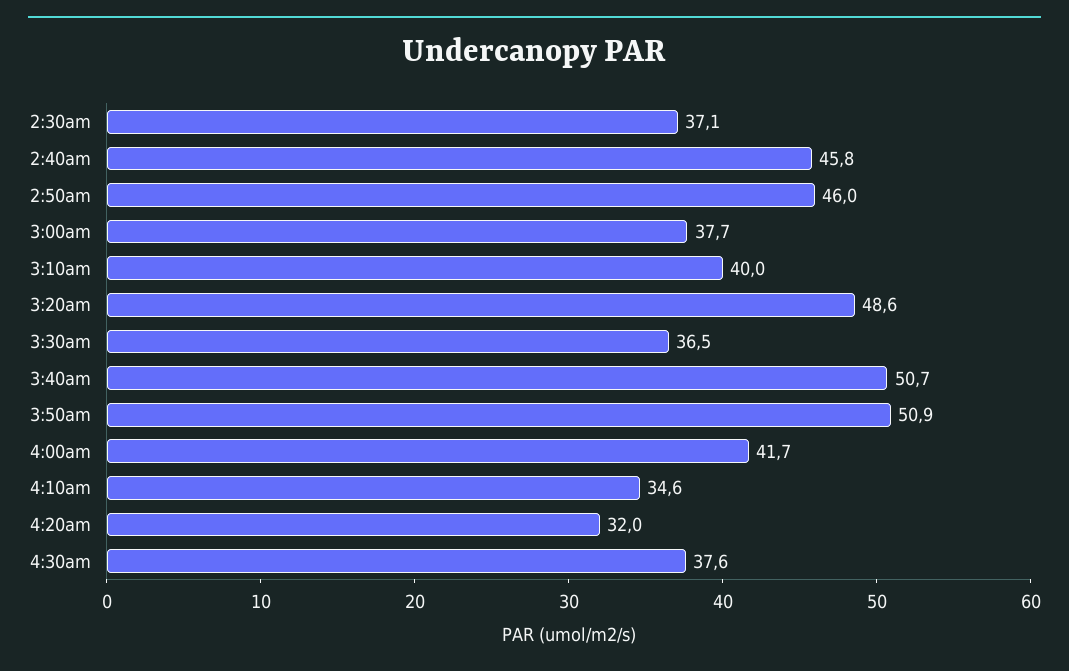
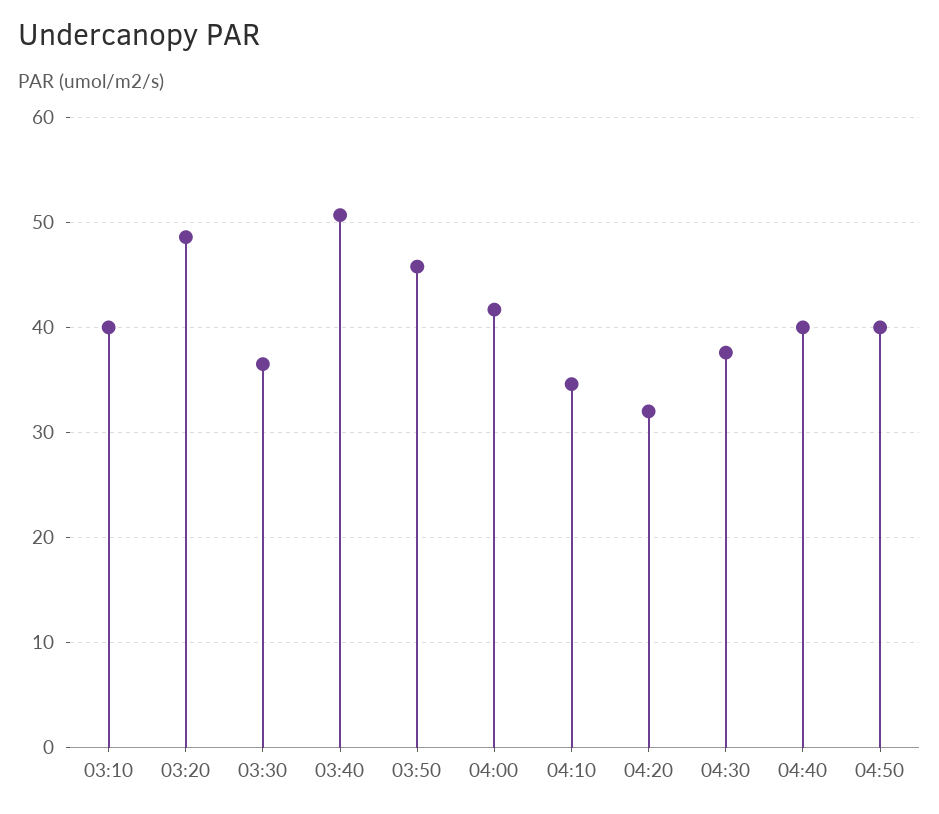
2:30am: 37.1 -> none
2:40am: 45.8 -> none
2:50am: 46 -> none
3:00am: 37.7 -> none
3:50am: 50.9 -> 46
04:40: none -> 40
04:50: none -> 40

